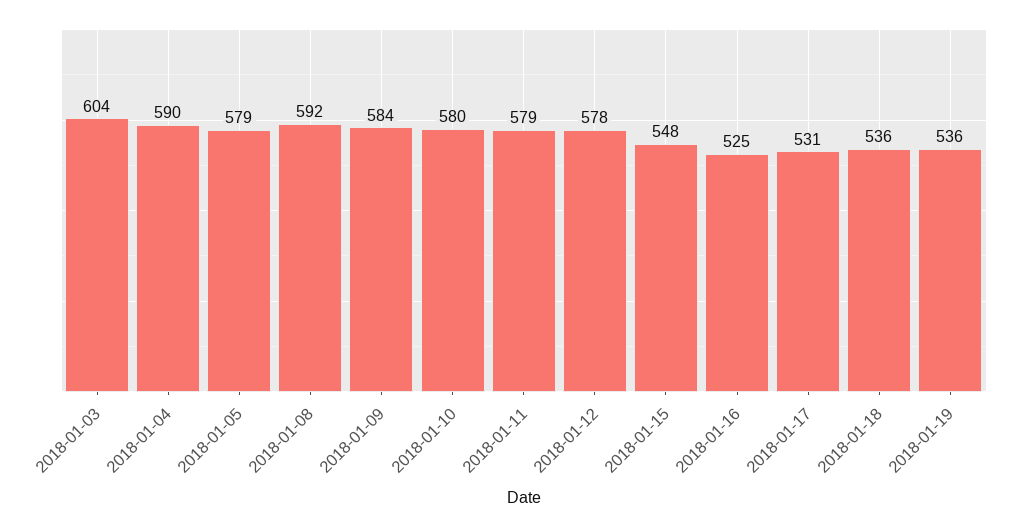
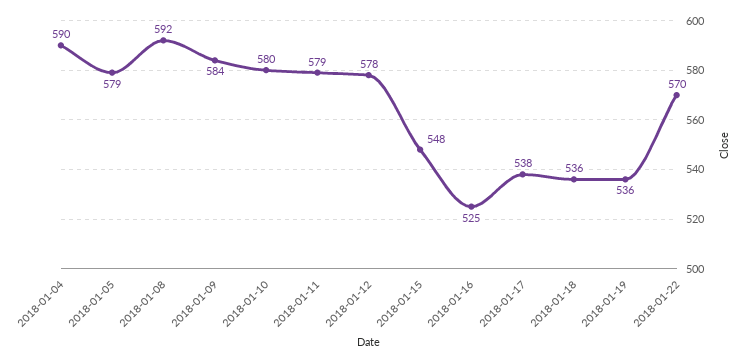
2018-01-03: 604 -> none
2018-01-17: 531 -> 538
2018-01-22: none -> 570

